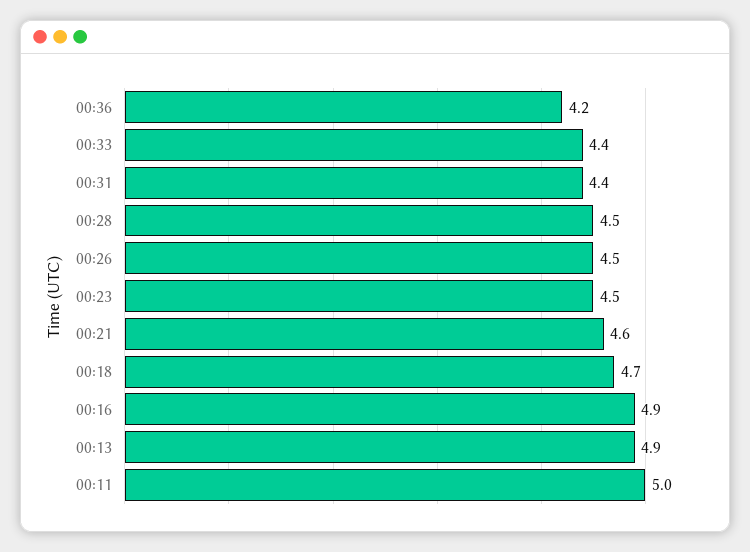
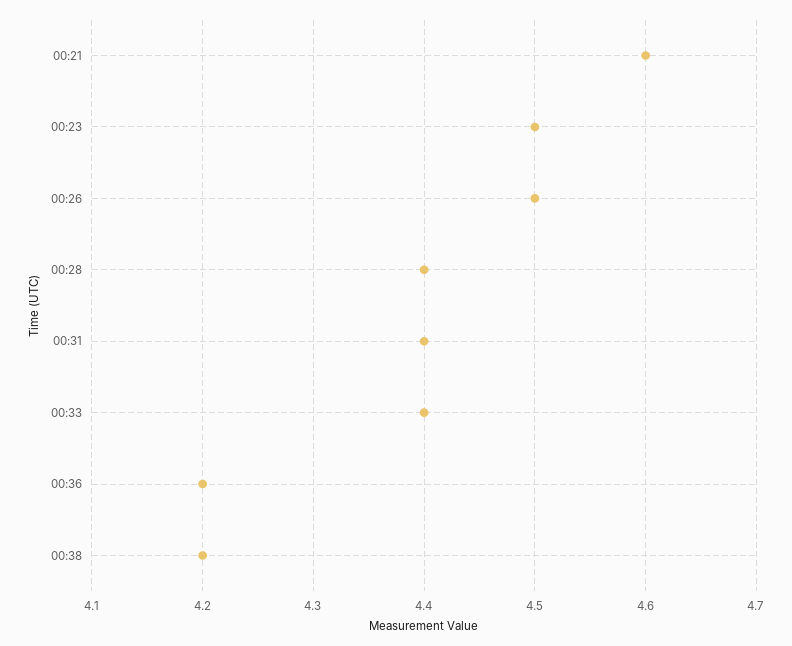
00:28: 4.5 -> 4.4
00:18: 4.7 -> none
00:16: 4.9 -> none
00:13: 4.9 -> none
00:11: 5 -> none
00:38: none -> 4.2

